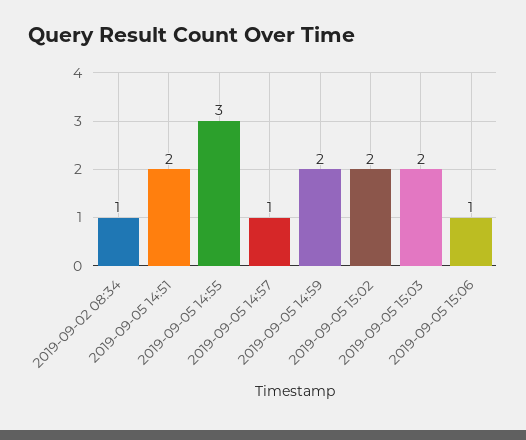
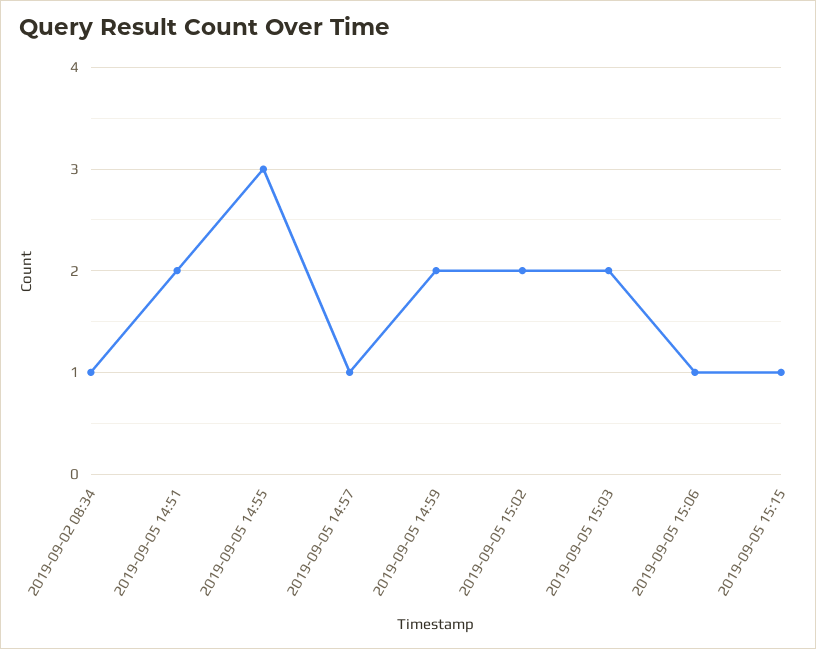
2019-09-05 15:15: none -> 1

